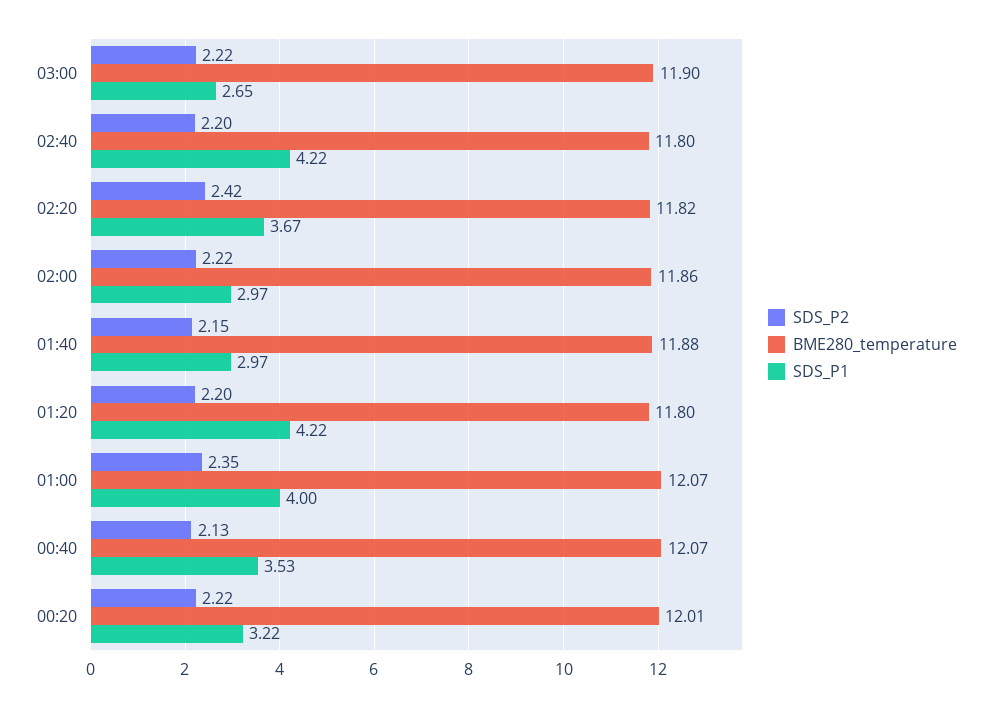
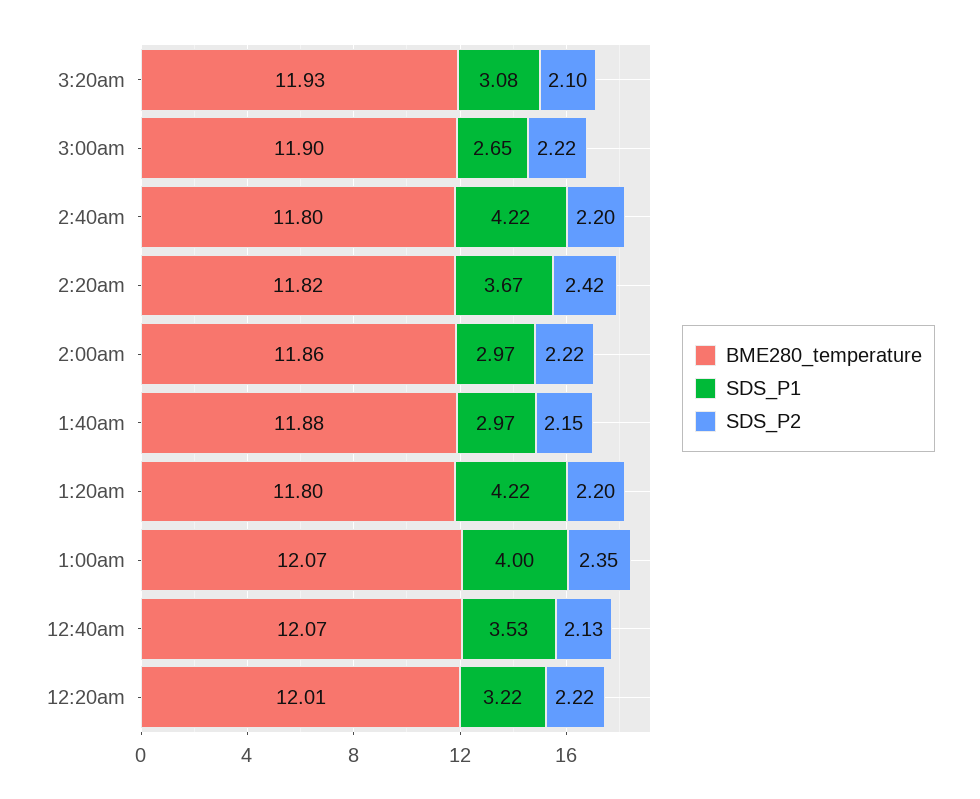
BME280_temperature, 3:20am: none -> 11.93
SDS_P1, 3:20am: none -> 3.08
SDS_P2, 3:20am: none -> 2.1

